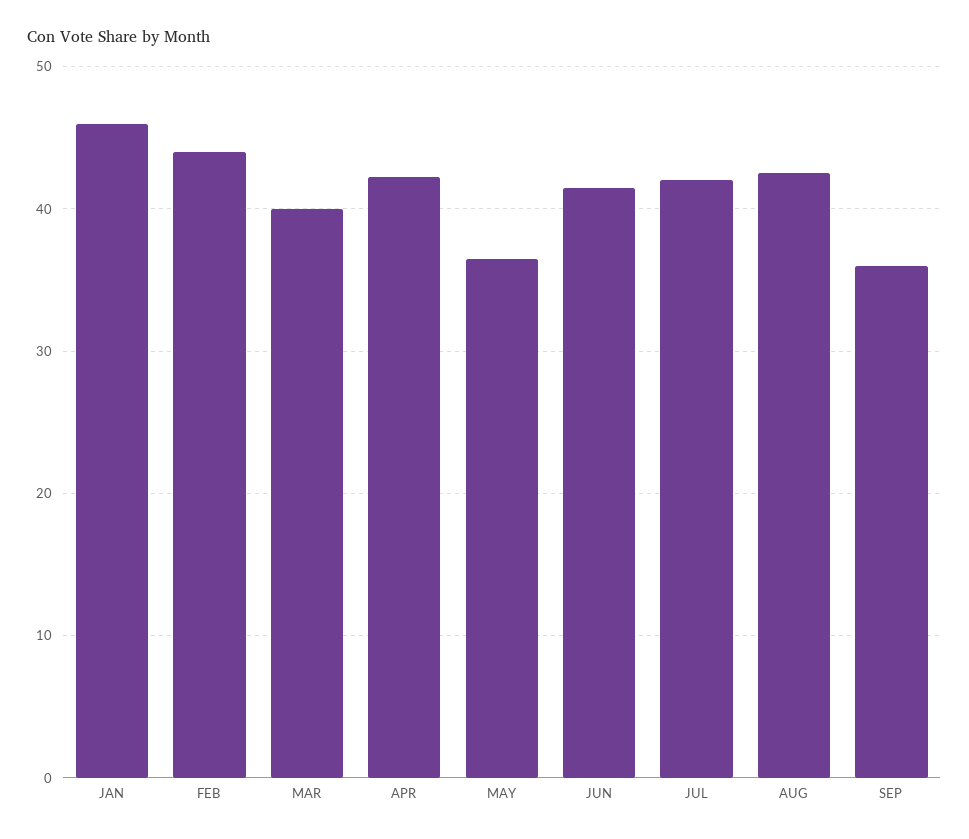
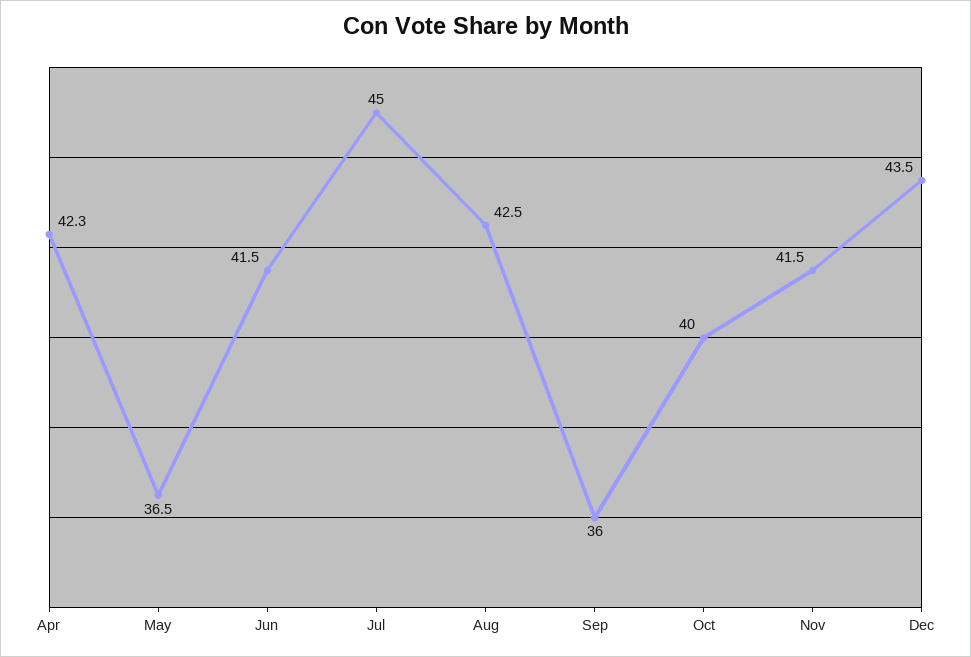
JAN: 46 -> none
FEB: 44 -> none
MAR: 40 -> none
JUL: 42 -> 45
Oct: none -> 40
Nov: none -> 41.5
Dec: none -> 43.5

